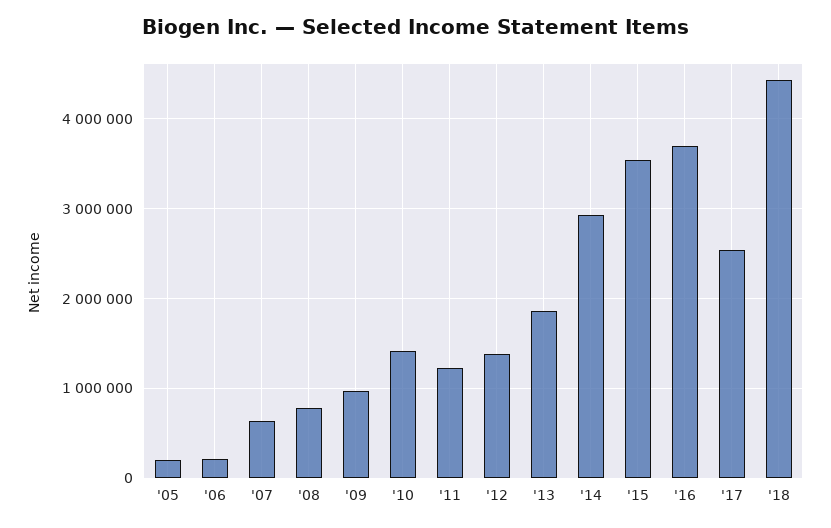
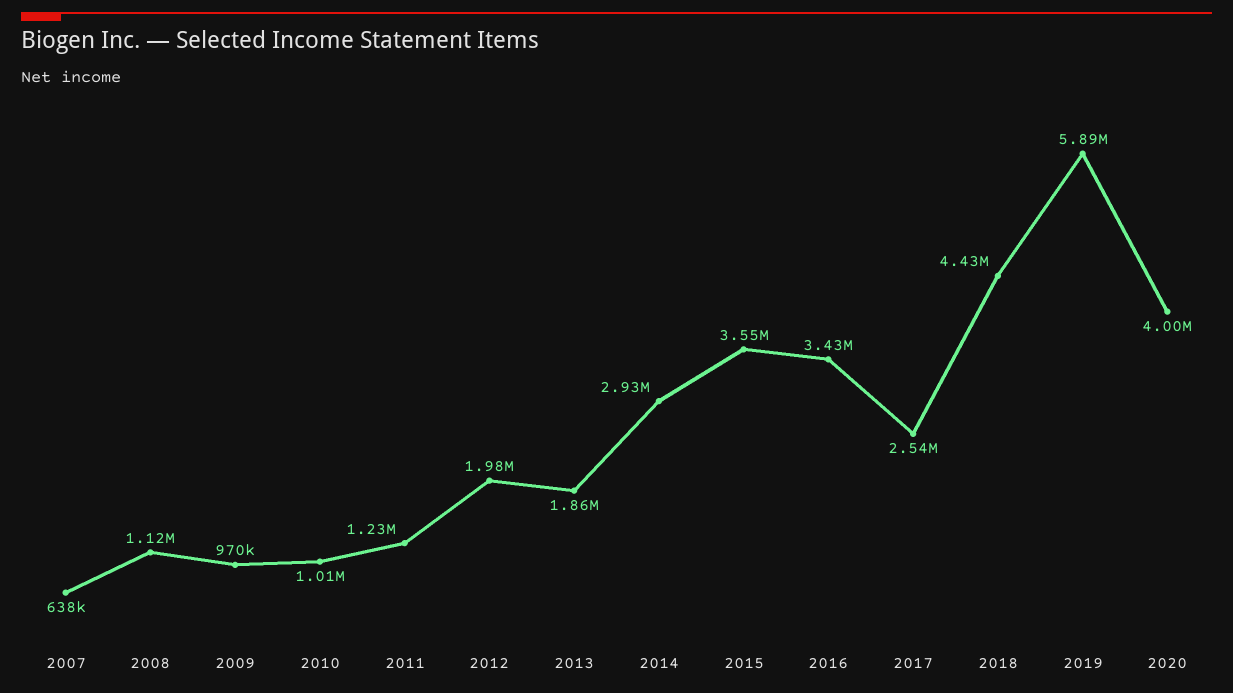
'05: 200000 -> none
'06: 200000 -> none
'08: 800000 -> 1120000
'10: 1400000 -> 1010000
'12: 1400000 -> 1980000
'16: 3700000 -> 3430000
2019: none -> 5890000
2020: none -> 4000000

